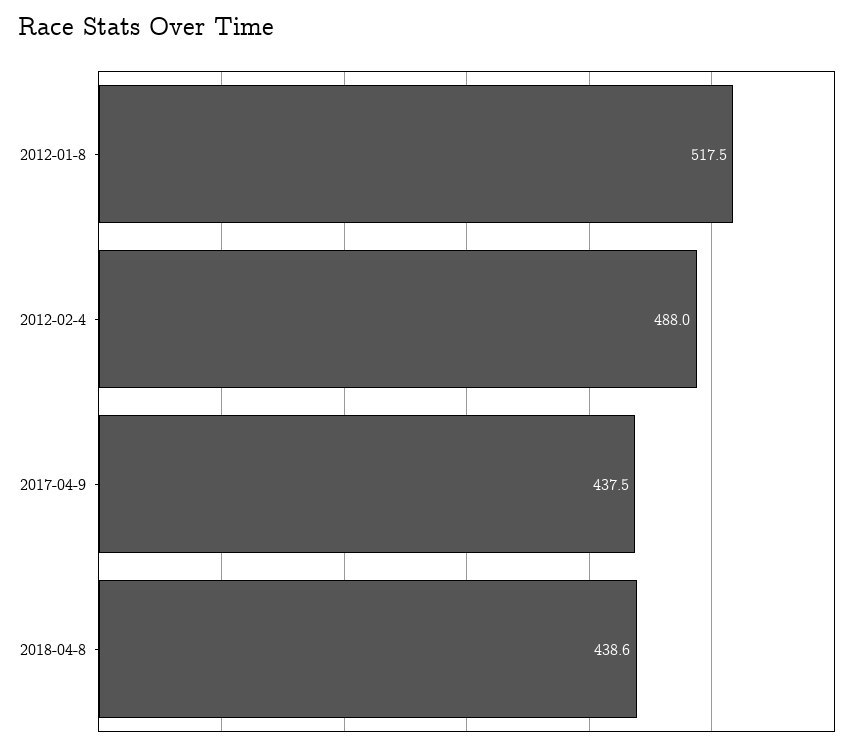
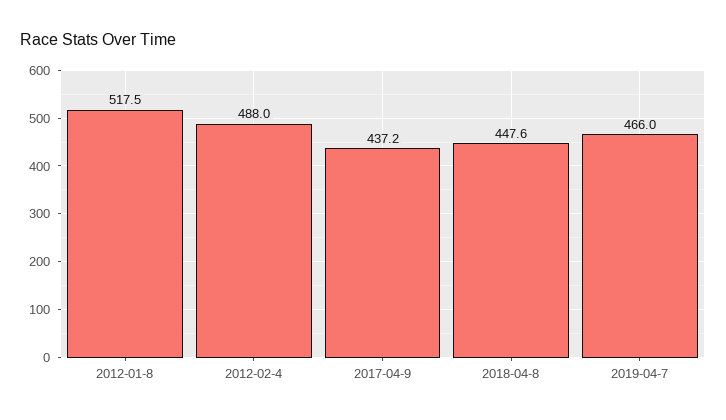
2017-04-9: 437.5 -> 437.2
2018-04-8: 438.6 -> 447.6
2019-04-7: none -> 466

